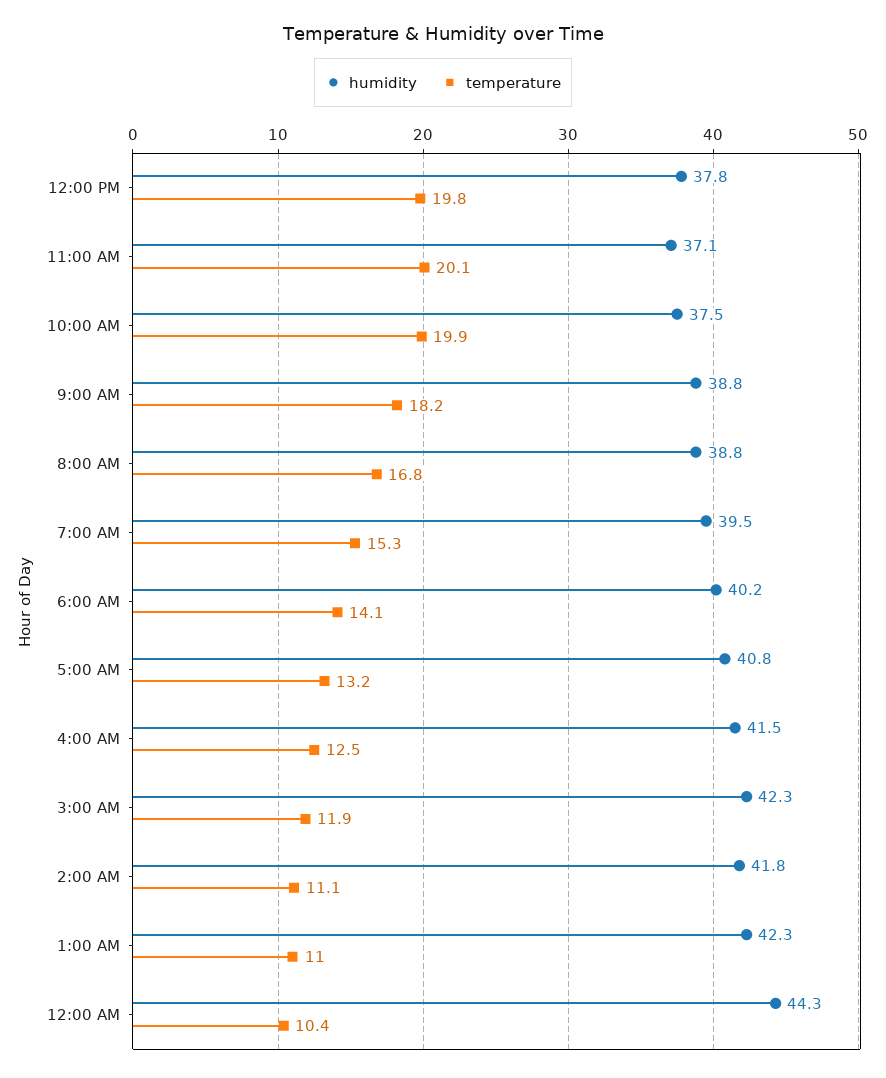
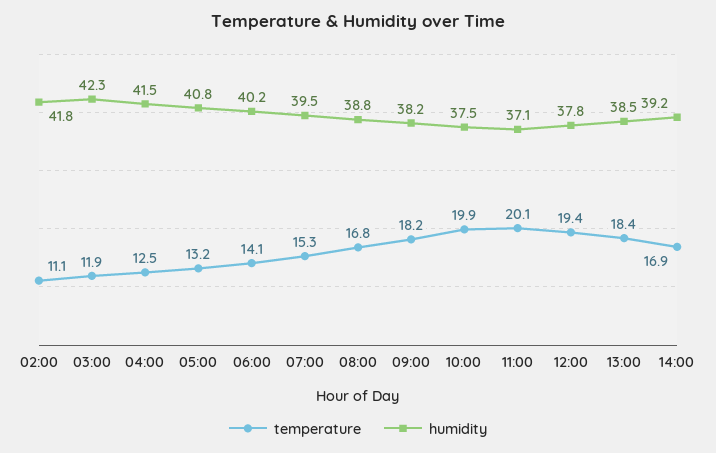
temperature, 12:00 PM: 19.8 -> 19.4
humidity, 9:00 AM: 38.8 -> 38.2
humidity, 1:00 AM: 42.3 -> none
temperature, 1:00 AM: 11 -> none
humidity, 12:00 AM: 44.3 -> none
temperature, 12:00 AM: 10.4 -> none
temperature, 13:00: none -> 18.4
humidity, 13:00: none -> 38.5
temperature, 14:00: none -> 16.9
humidity, 14:00: none -> 39.2

